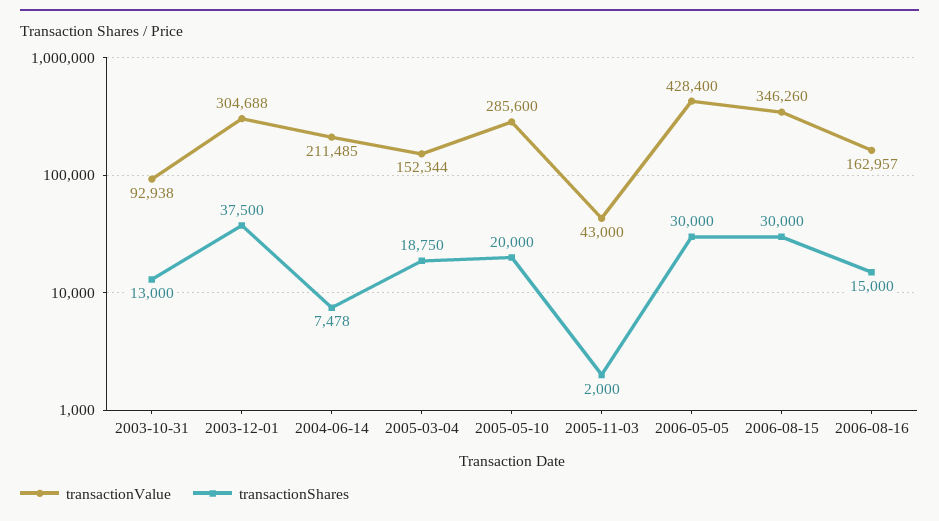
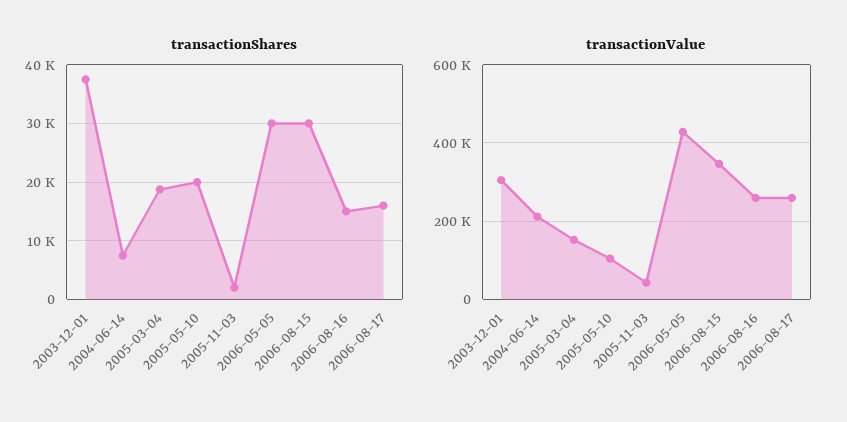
transactionValue, 2003-10-31: 92938 -> none
transactionShares, 2003-10-31: 13000 -> none
transactionValue, 2005-05-10: 285600 -> 100000
transactionValue, 2006-08-16: 162957 -> 260000
transactionShares, 2006-08-17: none -> 16000
transactionValue, 2006-08-17: none -> 260000

